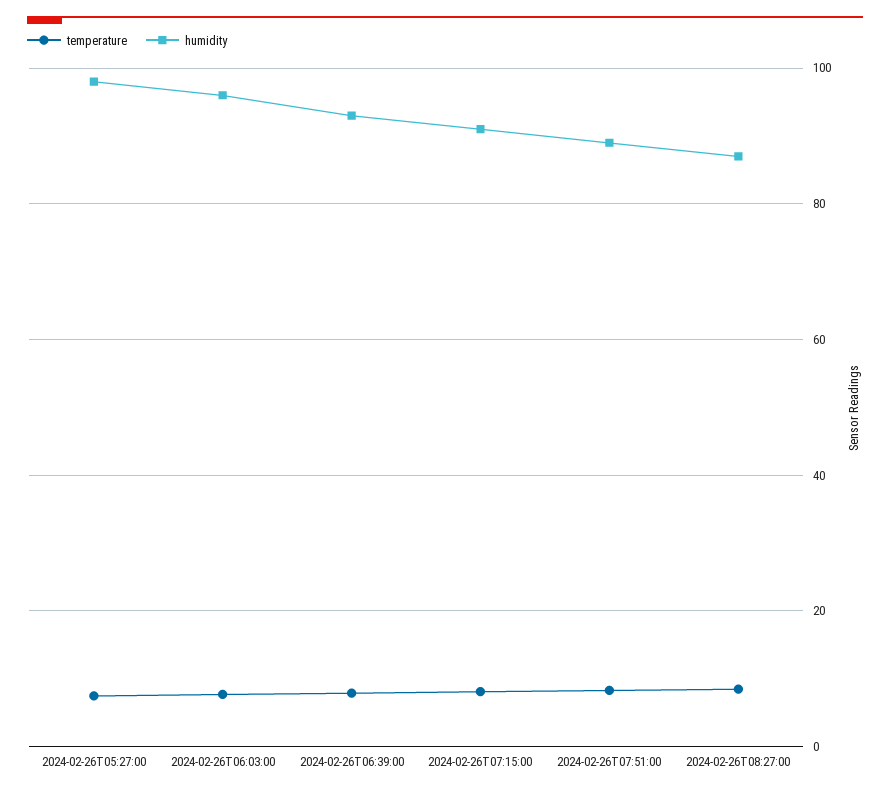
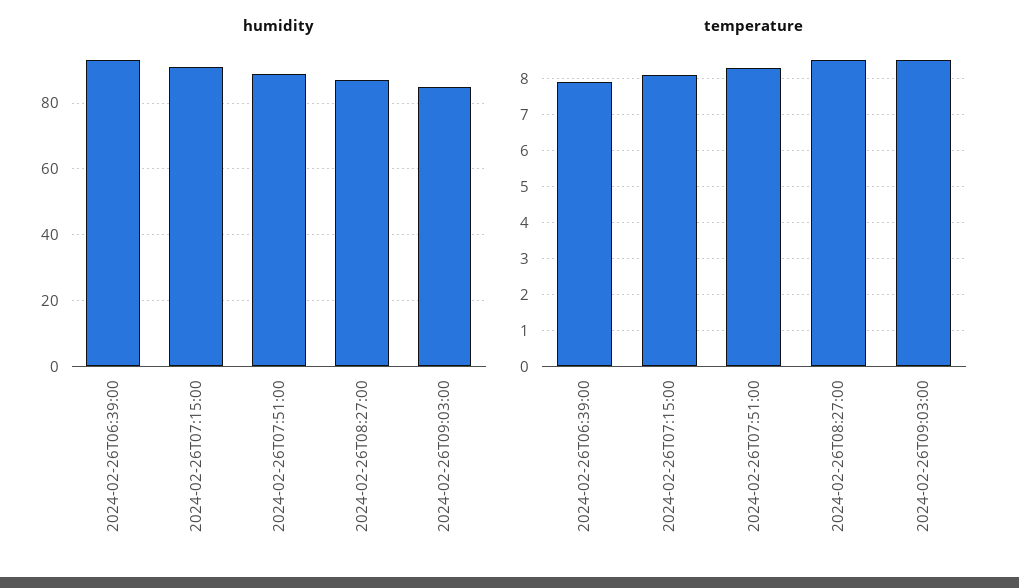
temperature, 2024-02-26T05:27:00: 8 -> none
humidity, 2024-02-26T05:27:00: 98 -> none
temperature, 2024-02-26T06:03:00: 8 -> none
humidity, 2024-02-26T06:03:00: 96 -> none
humidity, 2024-02-26T09:03:00: none -> 85
temperature, 2024-02-26T09:03:00: none -> 8.5

